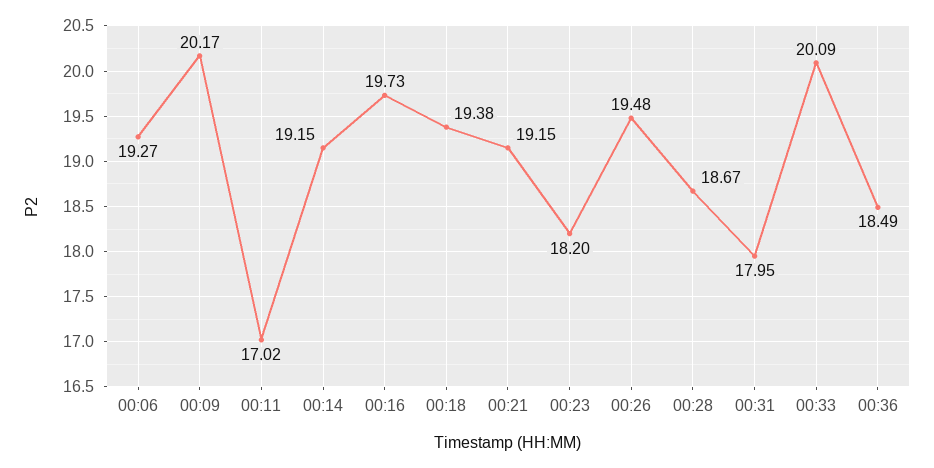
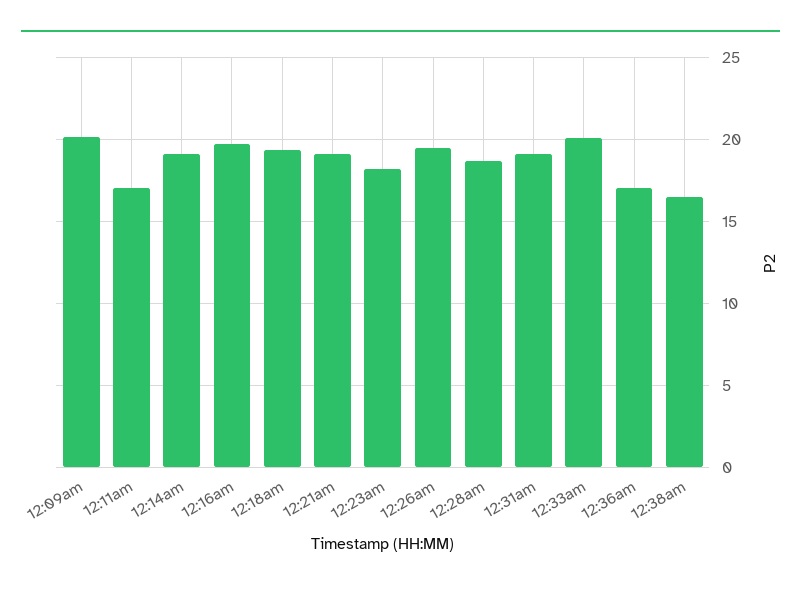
00:06: 19.27 -> none
00:31: 17.95 -> 19
00:36: 18.49 -> 17
12:38am: none -> 16.5

